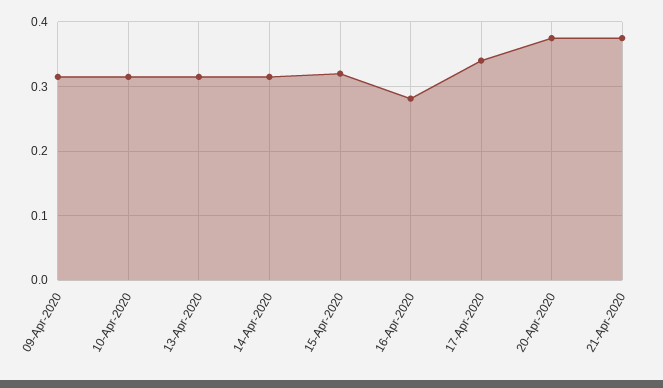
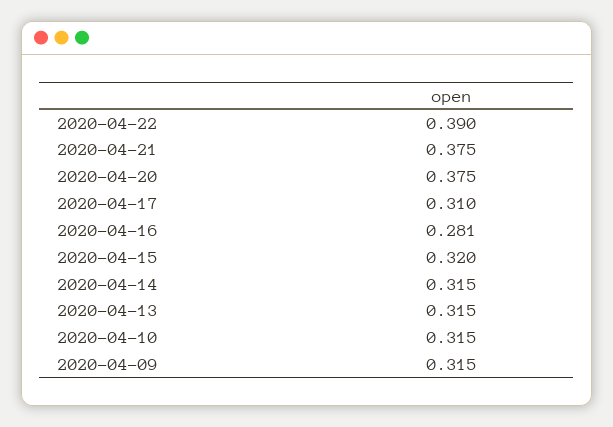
17-Apr-2020: 0.34 -> 0.31
2020-04-22: none -> 0.39

